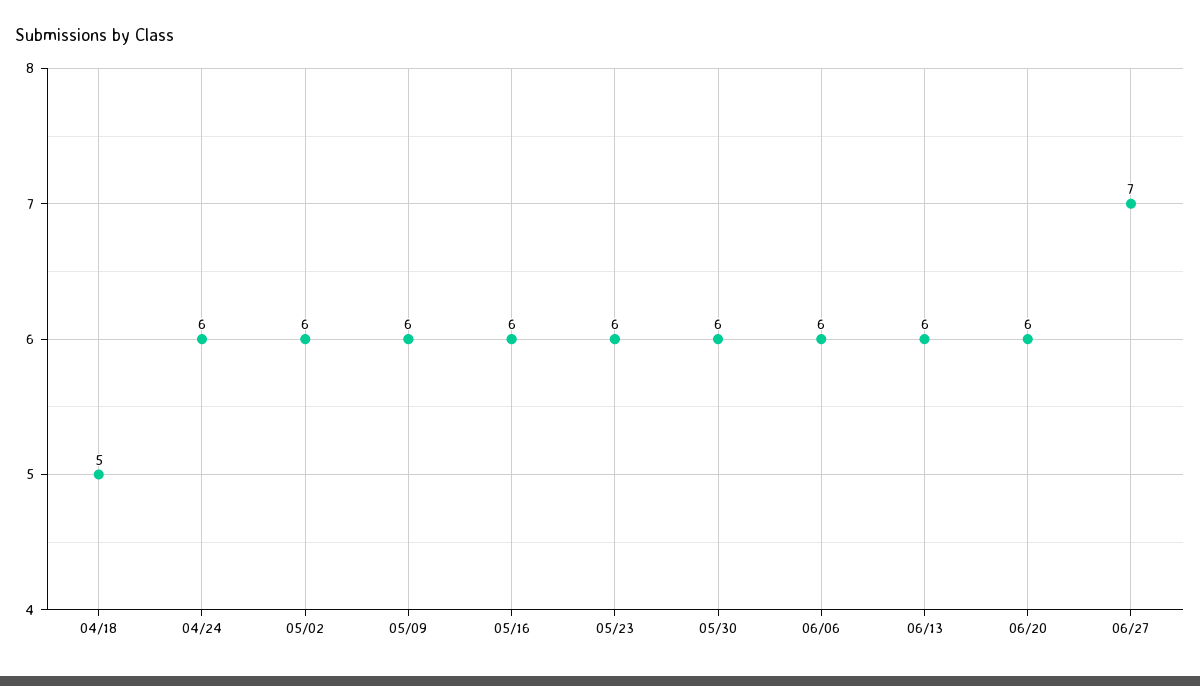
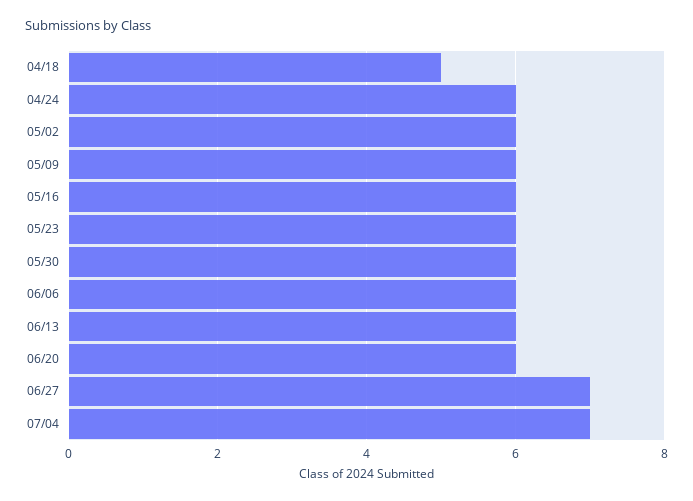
07/04: none -> 7

